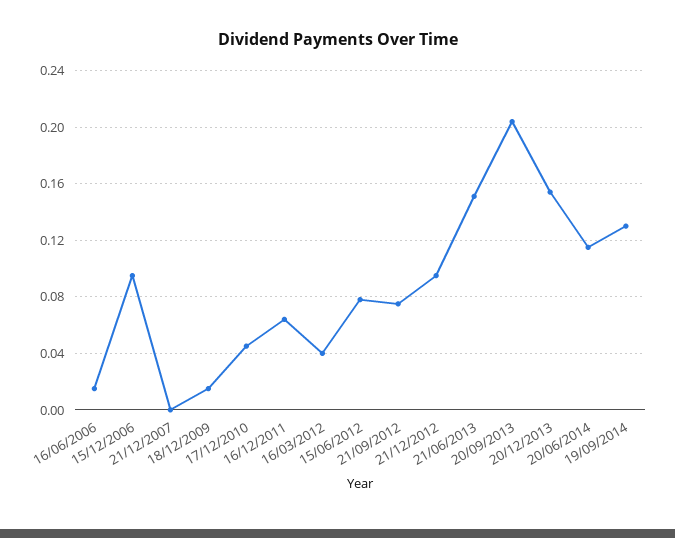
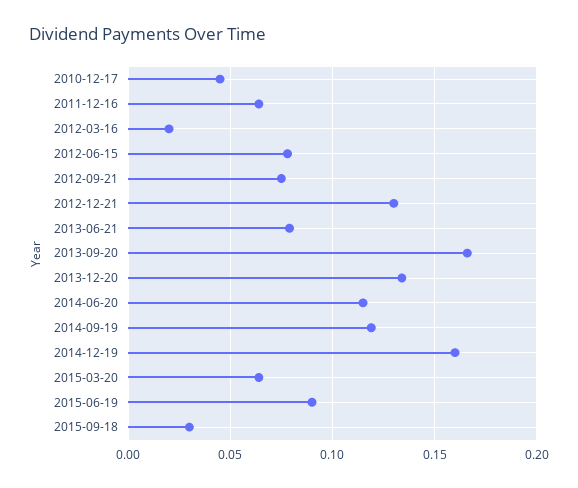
16/06/2006: 0.015 -> none
15/12/2006: 0.095 -> none
21/12/2007: 0 -> none
18/12/2009: 0.015 -> none
16/03/2012: 0.04 -> 0.02
21/12/2012: 0.095 -> 0.13
21/06/2013: 0.15 -> 0.08
20/09/2013: 0.205 -> 0.165
20/12/2013: 0.155 -> 0.135
19/09/2014: 0.13 -> 0.12
2014-12-19: none -> 0.16
2015-03-20: none -> 0.065
2015-06-19: none -> 0.09
2015-09-18: none -> 0.03

